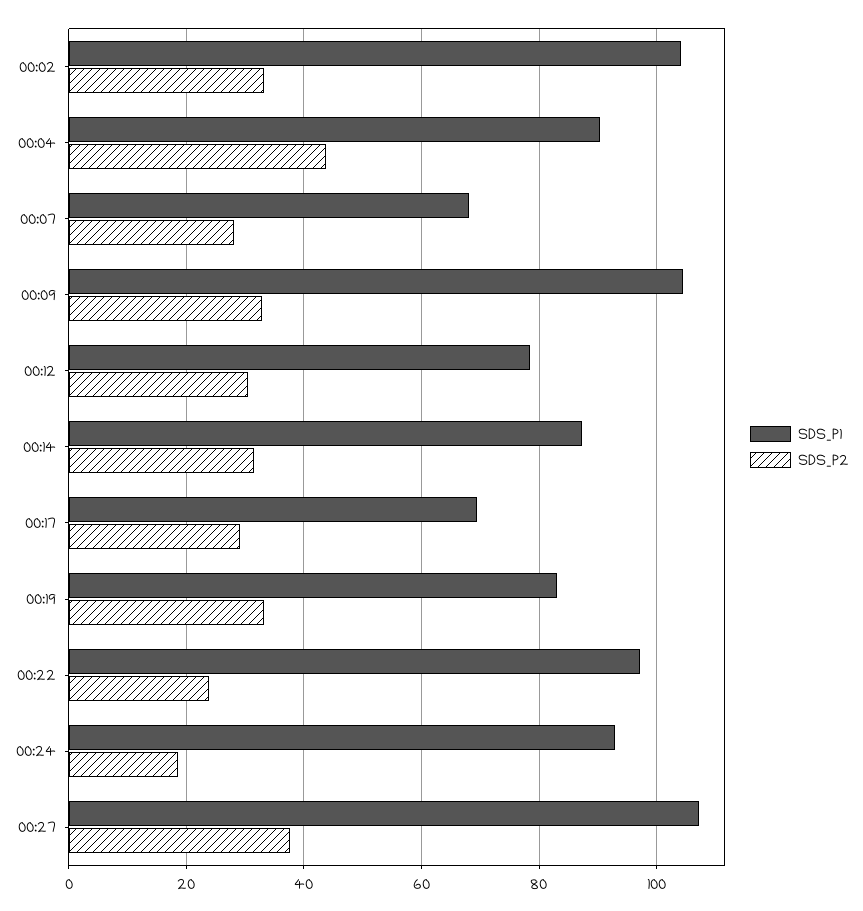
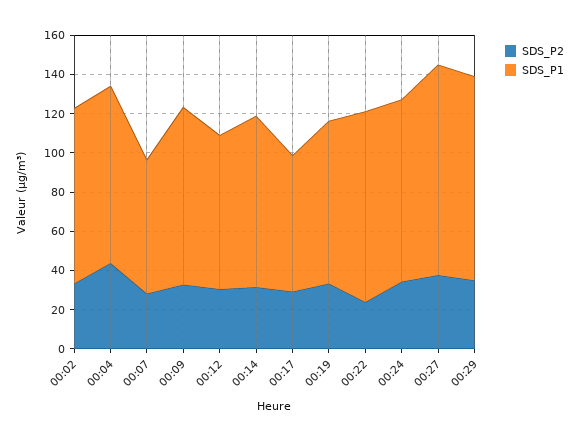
SDS_P1, 00:02: 104 -> 90
SDS_P1, 00:09: 104 -> 90
SDS_P2, 00:24: 18 -> 35
SDS_P2, 00:29: none -> 35
SDS_P1, 00:29: none -> 105

